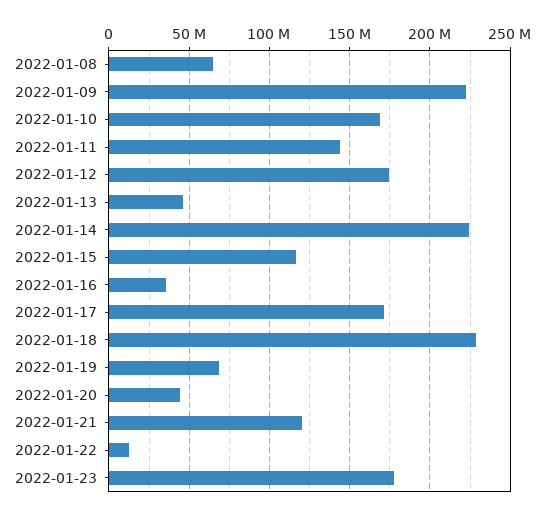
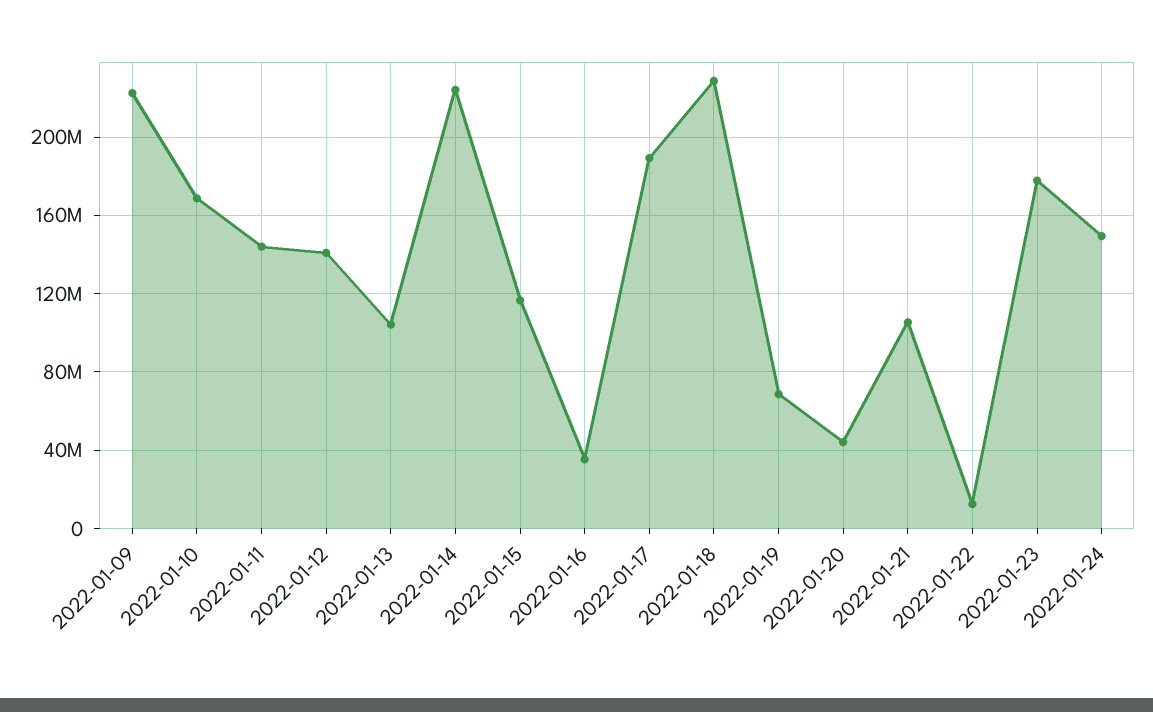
2022-01-08: 65000000 -> none
2022-01-12: 175000000 -> 140000000
2022-01-13: 45000000 -> 105000000
2022-01-17: 170000000 -> 190000000
2022-01-21: 120000000 -> 105000000
2022-01-24: none -> 150000000

